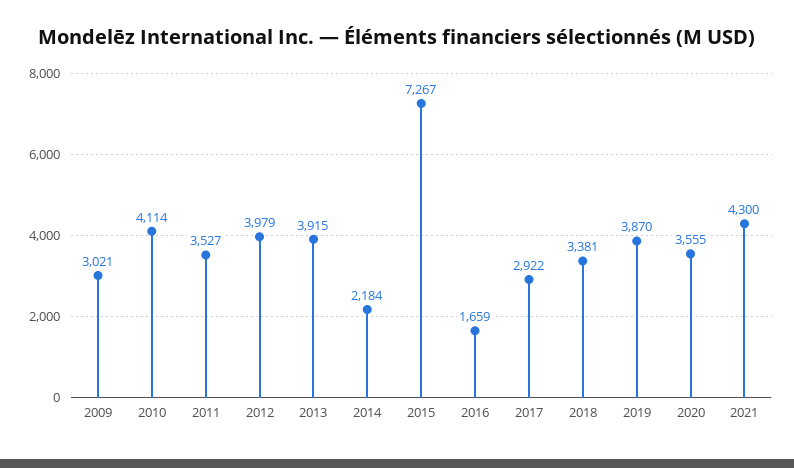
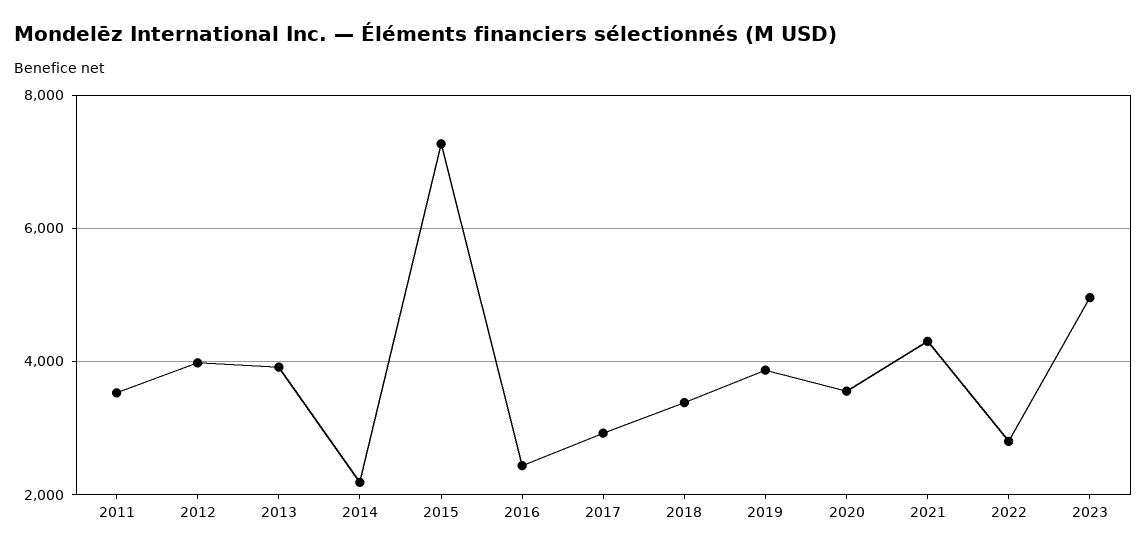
2009: 3021 -> none
2010: 4114 -> none
2016: 1659 -> 2400
2022: none -> 2800
2023: none -> 5000

